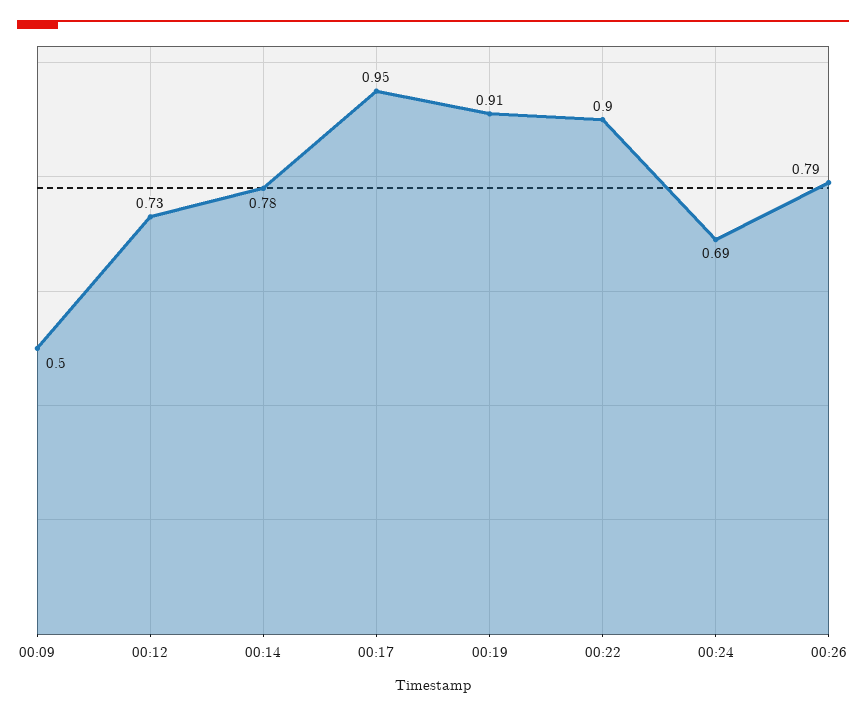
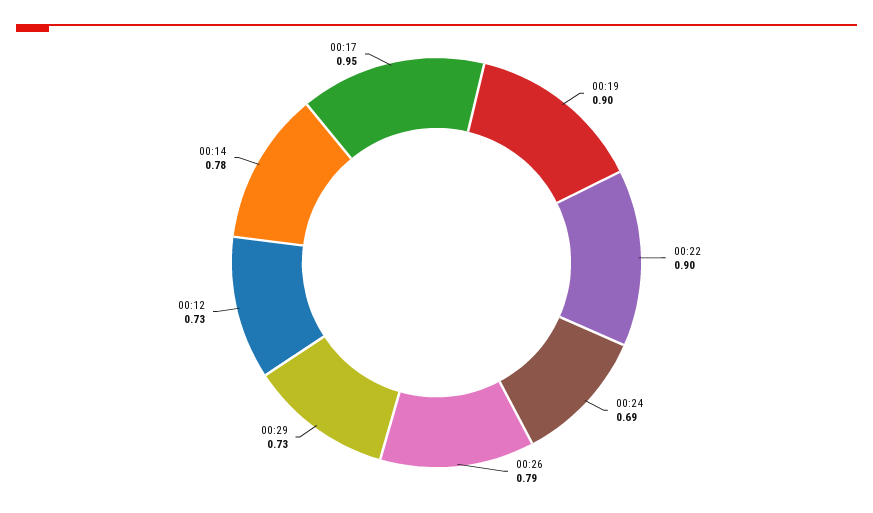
00:09: 0.5 -> none
00:19: 0.91 -> 0.9
00:29: none -> 0.73

